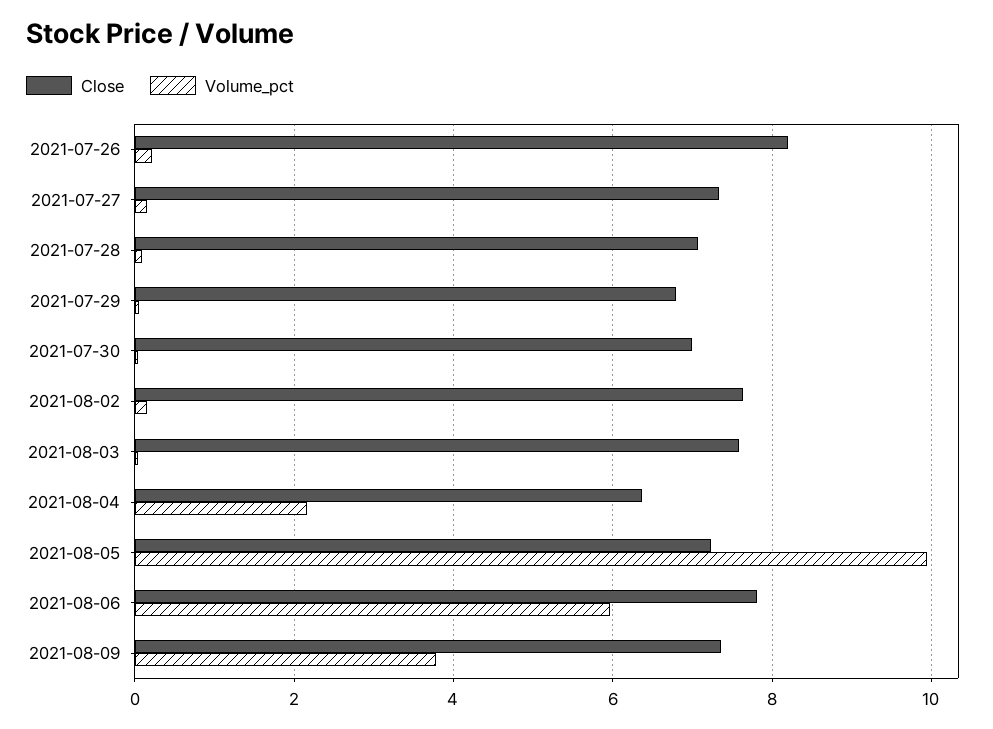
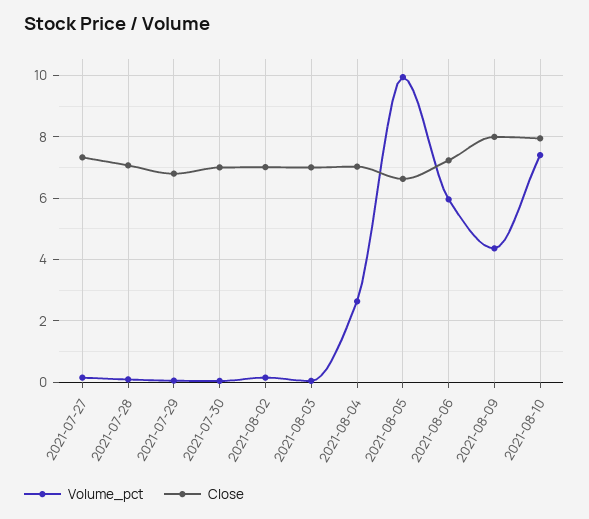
Close, 2021-07-26: 8.2 -> none
Volume_pct, 2021-07-26: 0.2 -> none
Close, 2021-08-02: 7.6 -> 7
Close, 2021-08-03: 7.6 -> 7
Close, 2021-08-04: 6.4 -> 7
Volume_pct, 2021-08-04: 2.2 -> 2.6
Close, 2021-08-05: 7.2 -> 6.6
Close, 2021-08-06: 7.8 -> 7.2
Close, 2021-08-09: 7.4 -> 8
Volume_pct, 2021-08-09: 3.8 -> 4.4
Volume_pct, 2021-08-10: none -> 7.4
Close, 2021-08-10: none -> 8

